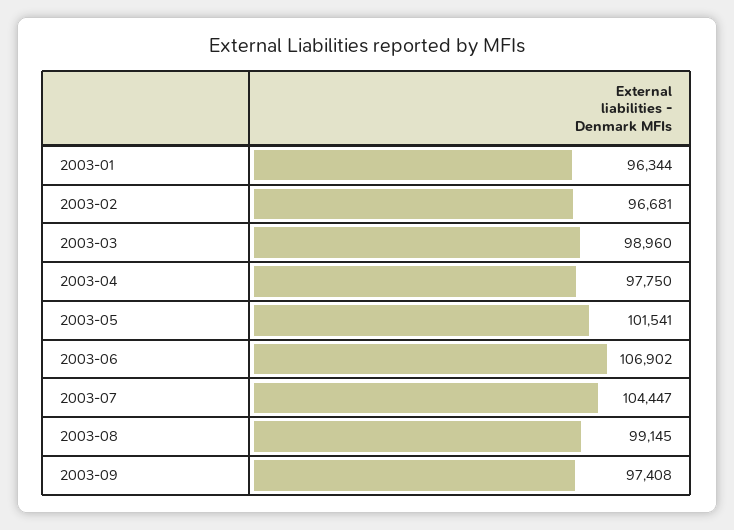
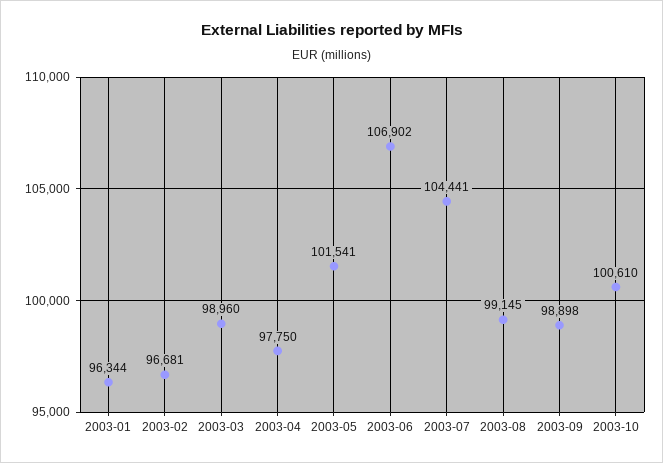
2003-07: 104447 -> 104441
2003-09: 97408 -> 98898
2003-10: none -> 100610

